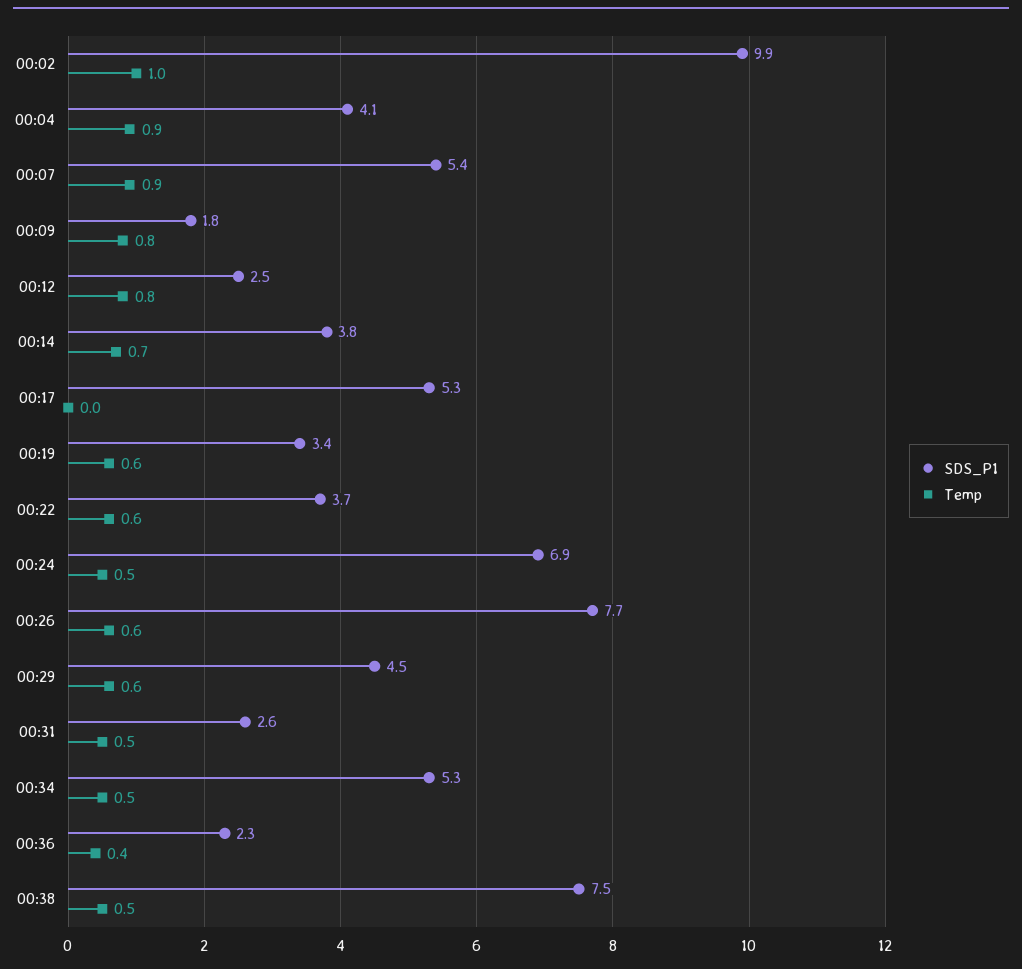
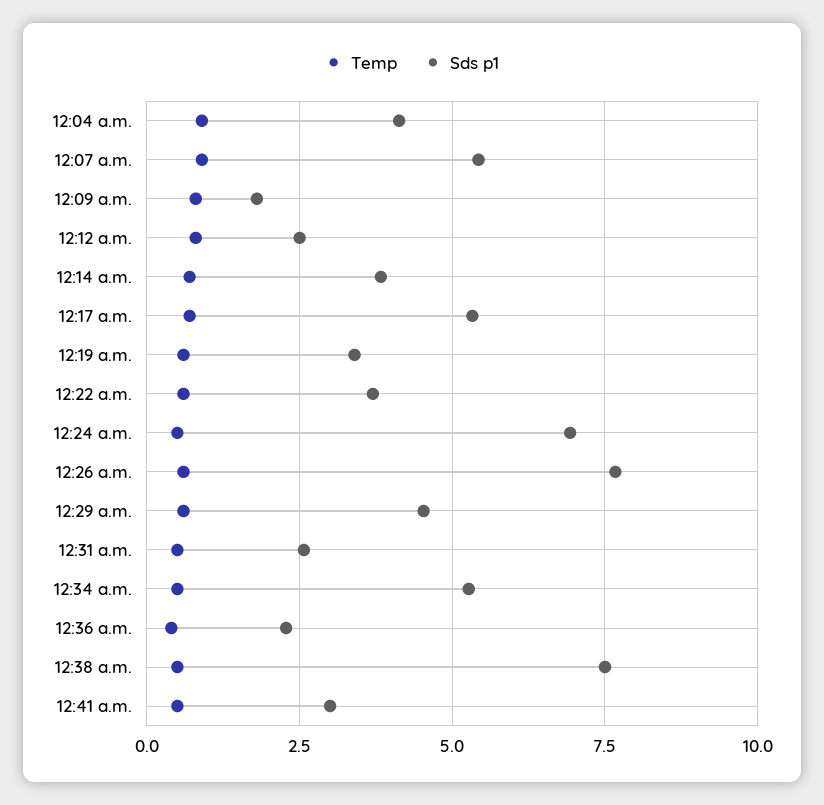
SDS_P1, 00:02: 9.9 -> none
Temp, 00:02: 1 -> none
Temp, 00:17: 0 -> 0.75
Temp, 12:41 a.m.: none -> 0.5
SDS_P1, 12:41 a.m.: none -> 3

